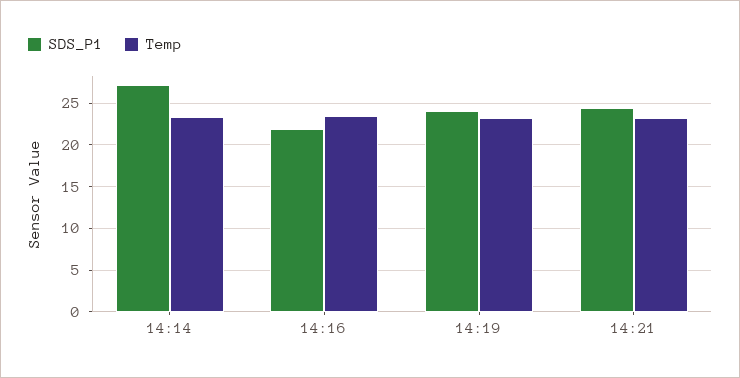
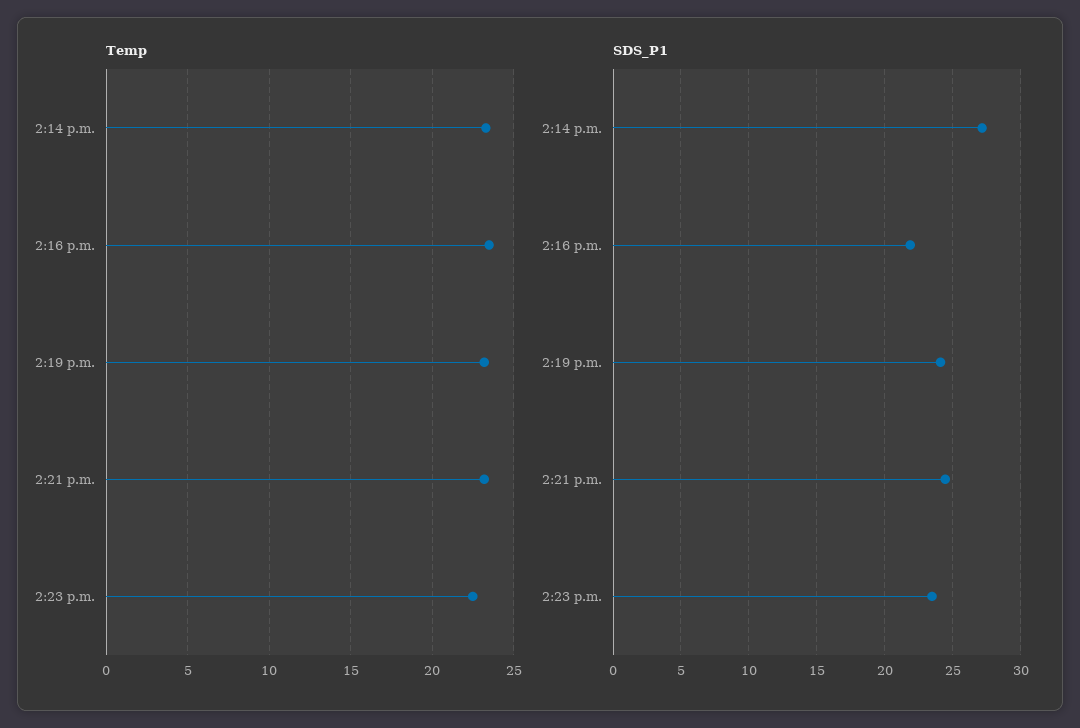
Temp, 2:23 p.m.: none -> 22.5
SDS_P1, 2:23 p.m.: none -> 23.5

